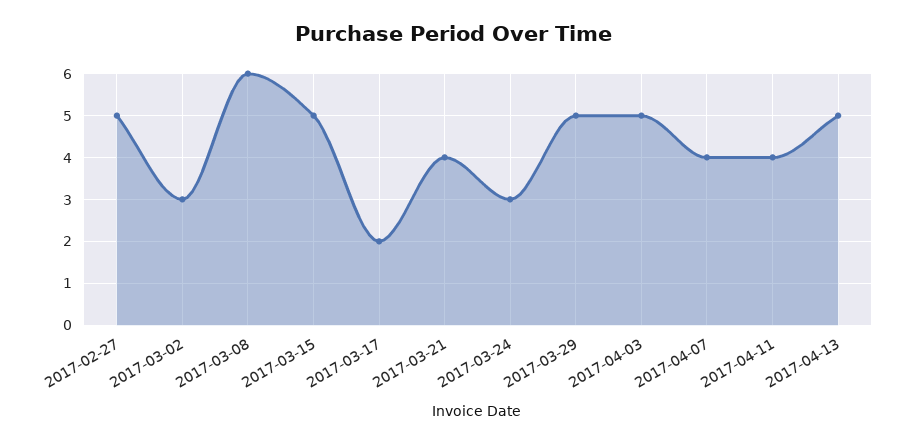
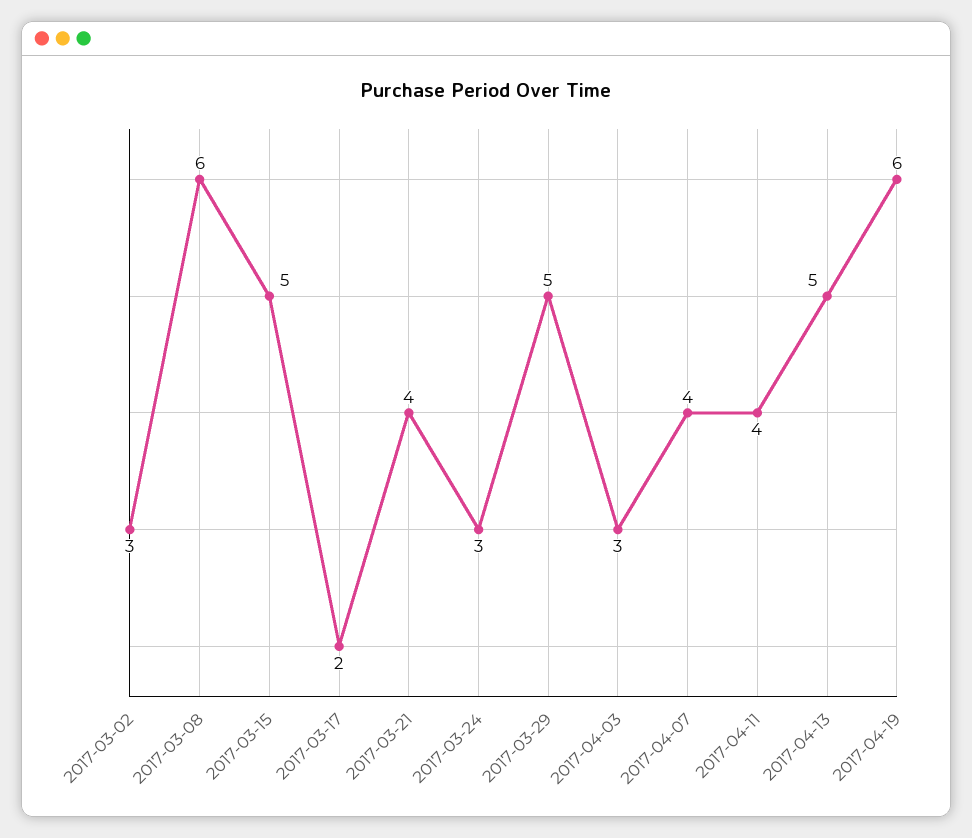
2017-02-27: 5 -> none
2017-04-03: 5 -> 3
2017-04-19: none -> 6

